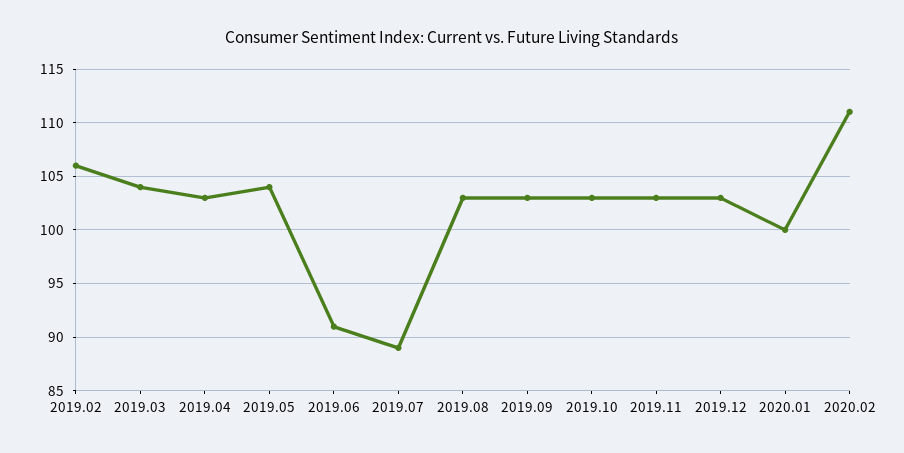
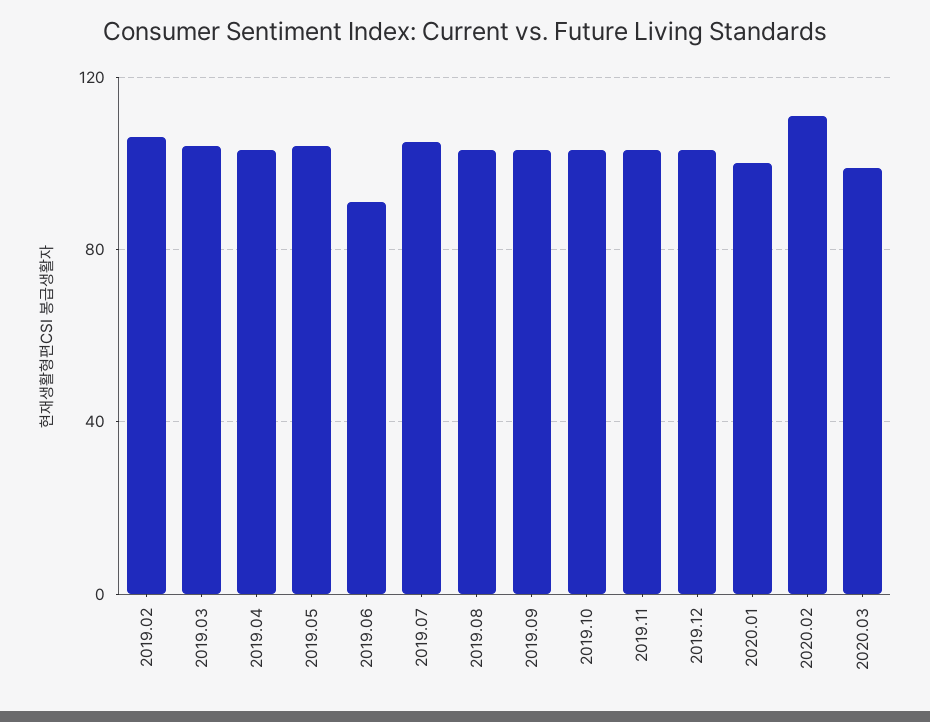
2019.07: 89 -> 105
2020.03: none -> 100

